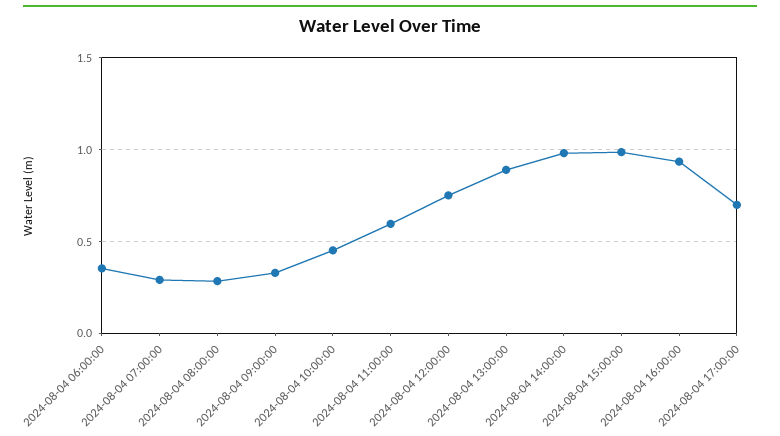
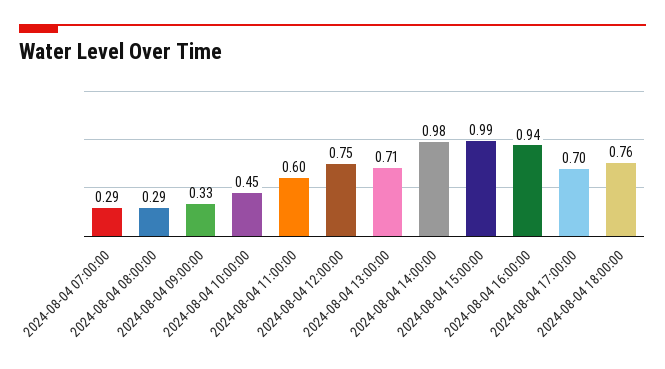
2024-08-04 06:00:00: 0.35 -> none
2024-08-04 13:00:00: 0.9 -> 0.71
2024-08-04 18:00:00: none -> 0.76

